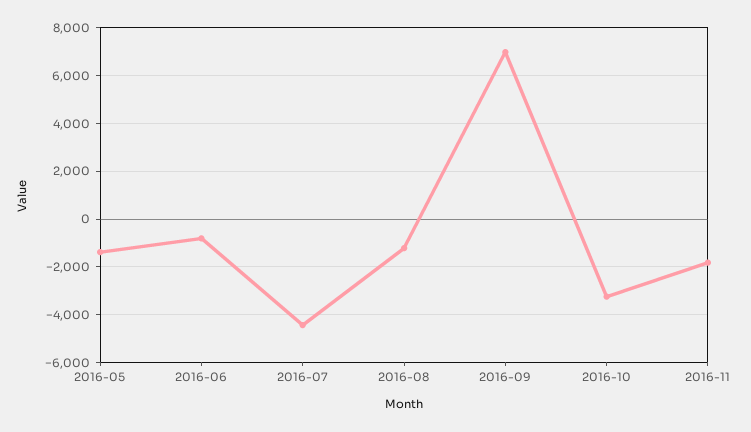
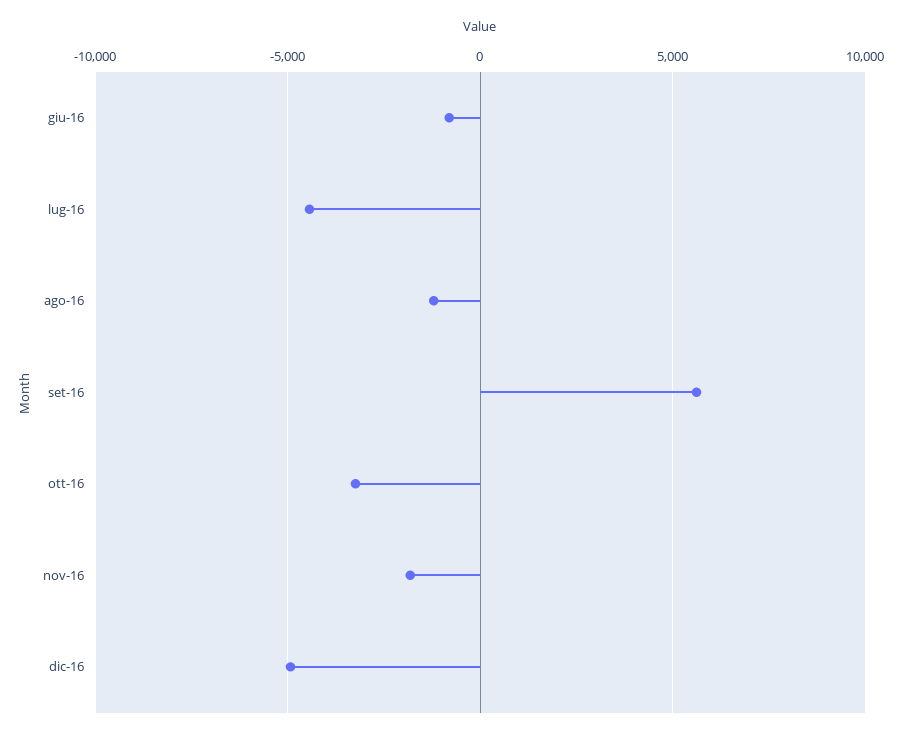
2016-05: -1500 -> none
2016-09: 7000 -> 5500
dic-16: none -> -5000

